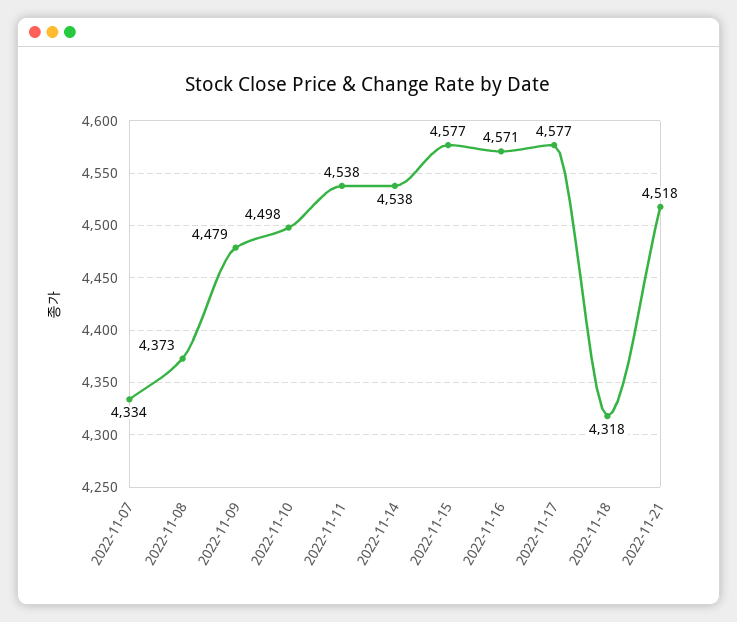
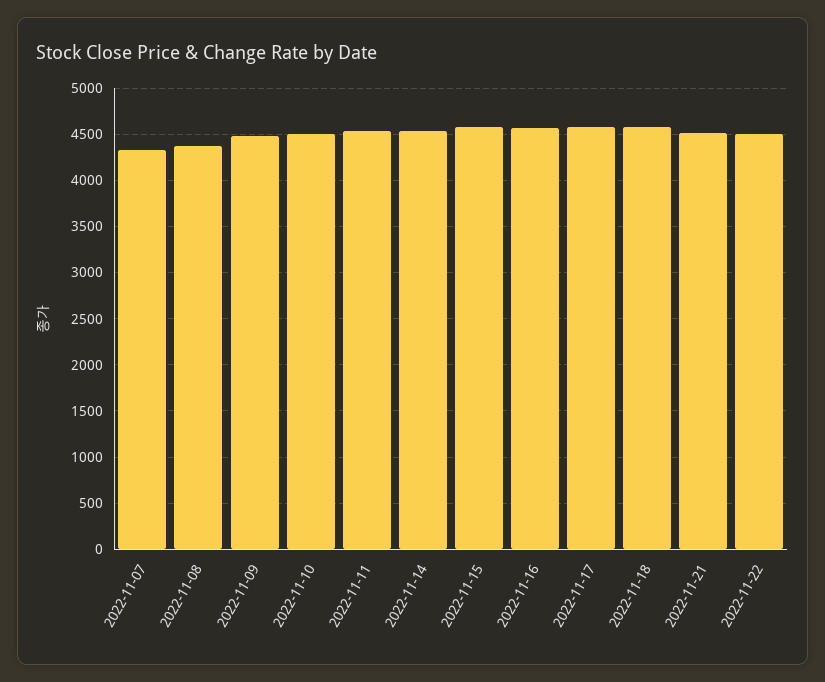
2022-11-18: 4318 -> 4600
2022-11-22: none -> 4500

